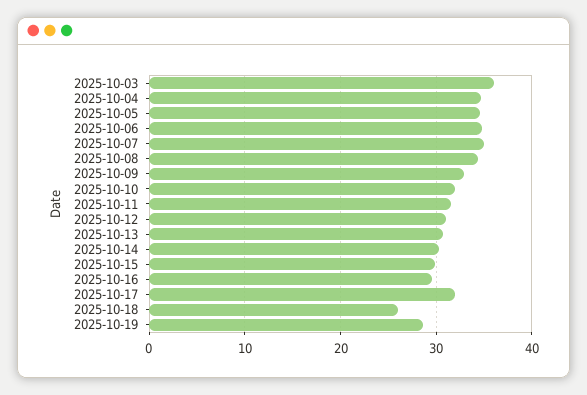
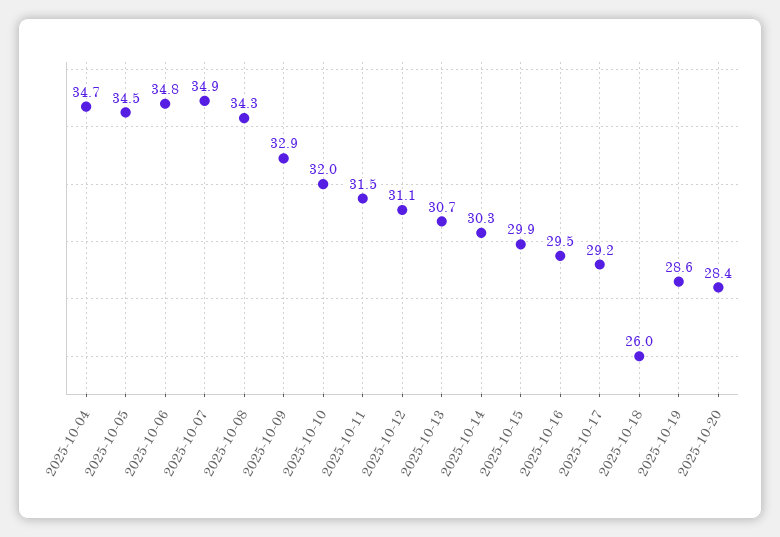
2025-10-03: 36 -> none
2025-10-17: 32 -> 29.2
2025-10-20: none -> 28.4

